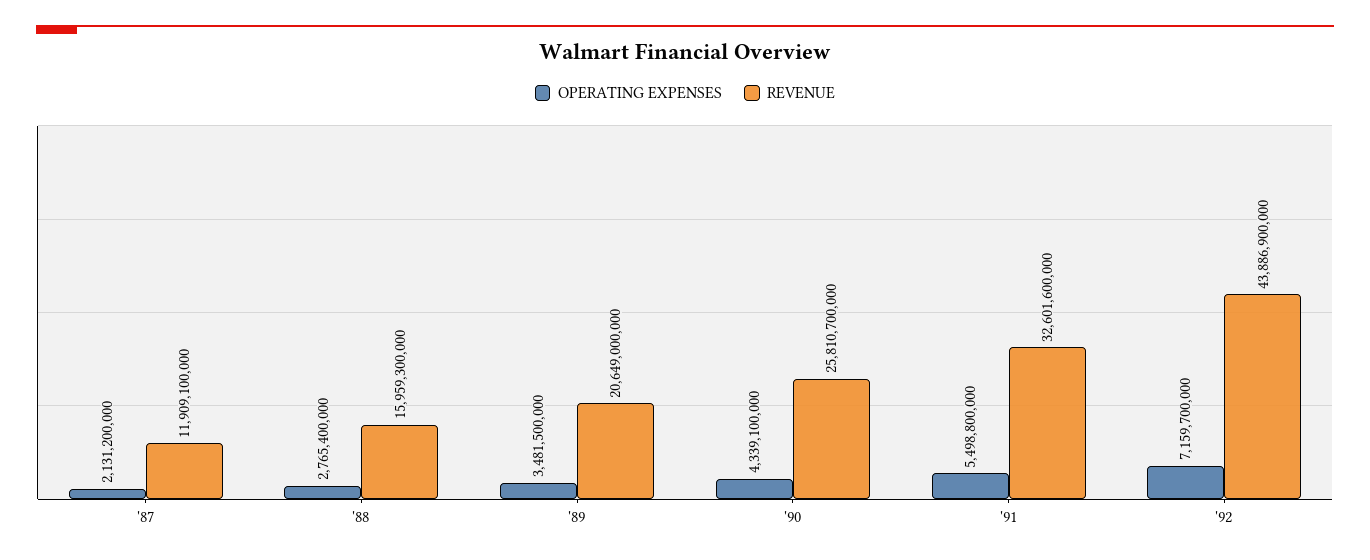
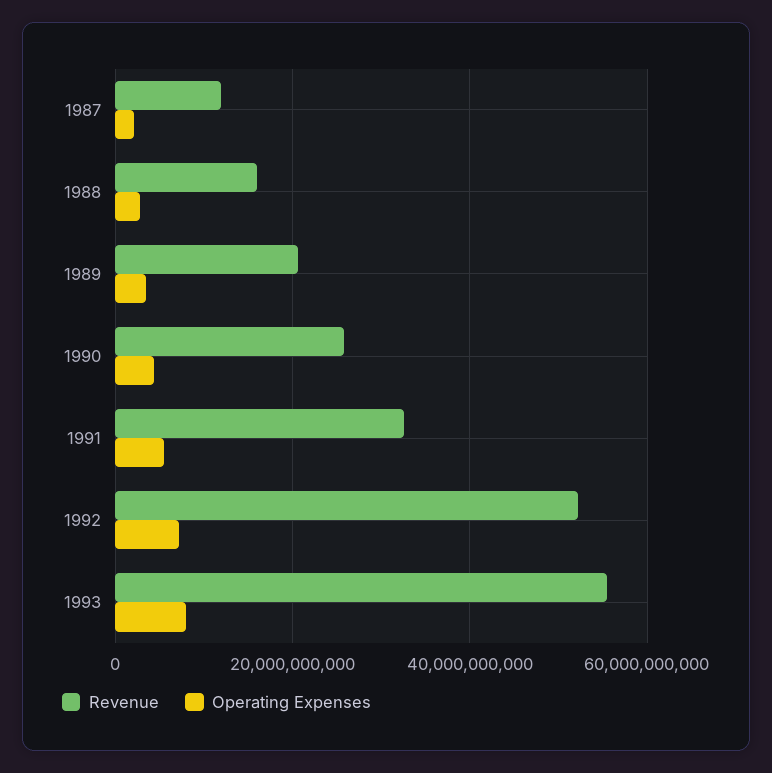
REVENUE, '92: 43886900000 -> 52000000000
REVENUE, 1993: none -> 56000000000
OPERATING EXPENSES, 1993: none -> 8000000000

